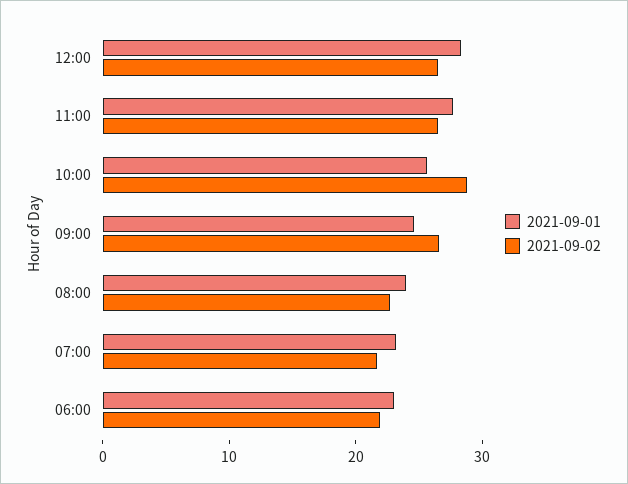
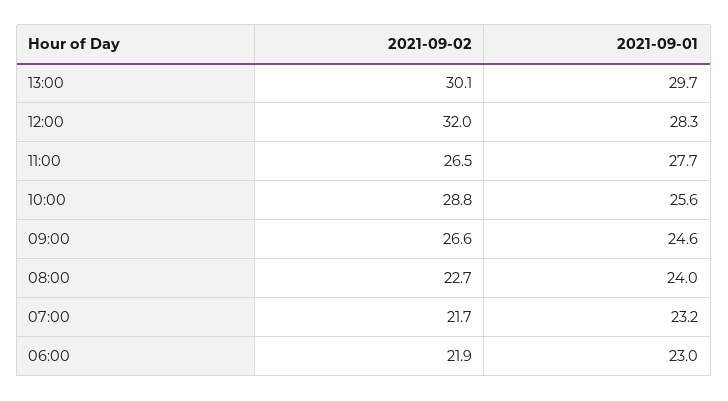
2021-09-02, 12:00: 26 -> 32
2021-09-02, 13:00: none -> 30.1
2021-09-01, 13:00: none -> 29.7

